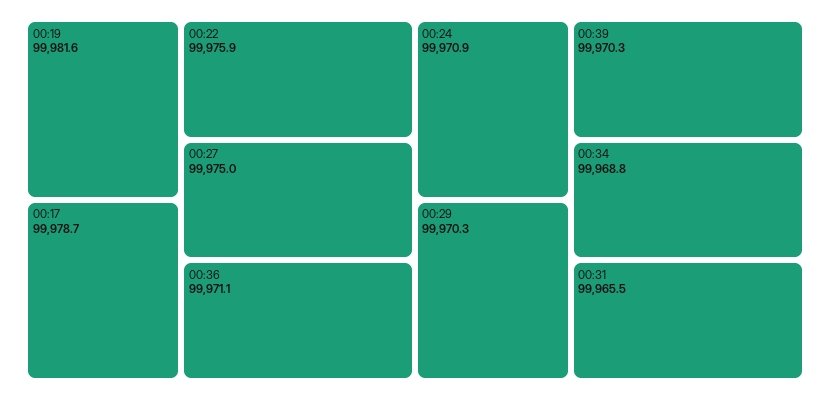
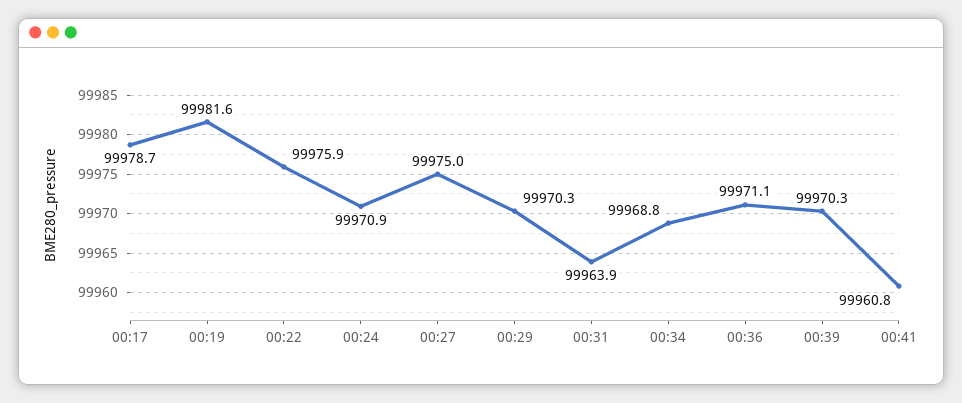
00:31: 99965.5 -> 99963.9
00:41: none -> 99960.8

